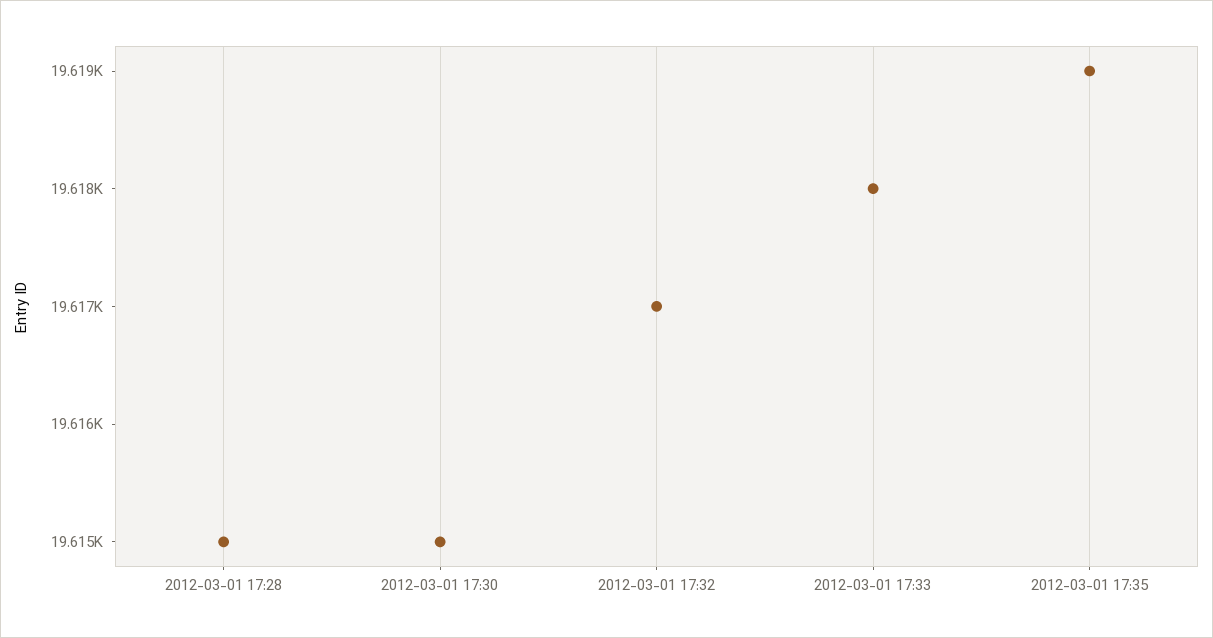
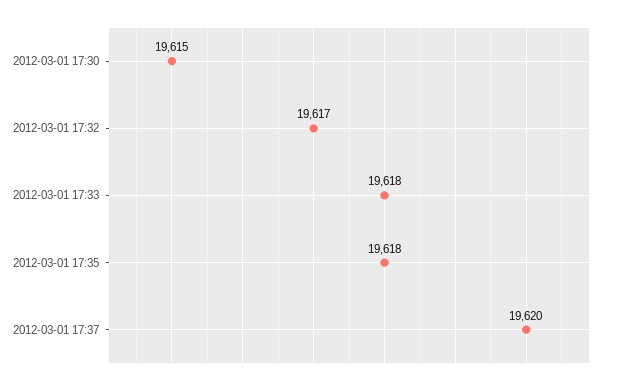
2012-03-01 17:28: 19615 -> none
2012-03-01 17:35: 19619 -> 19618
2012-03-01 17:37: none -> 19620

